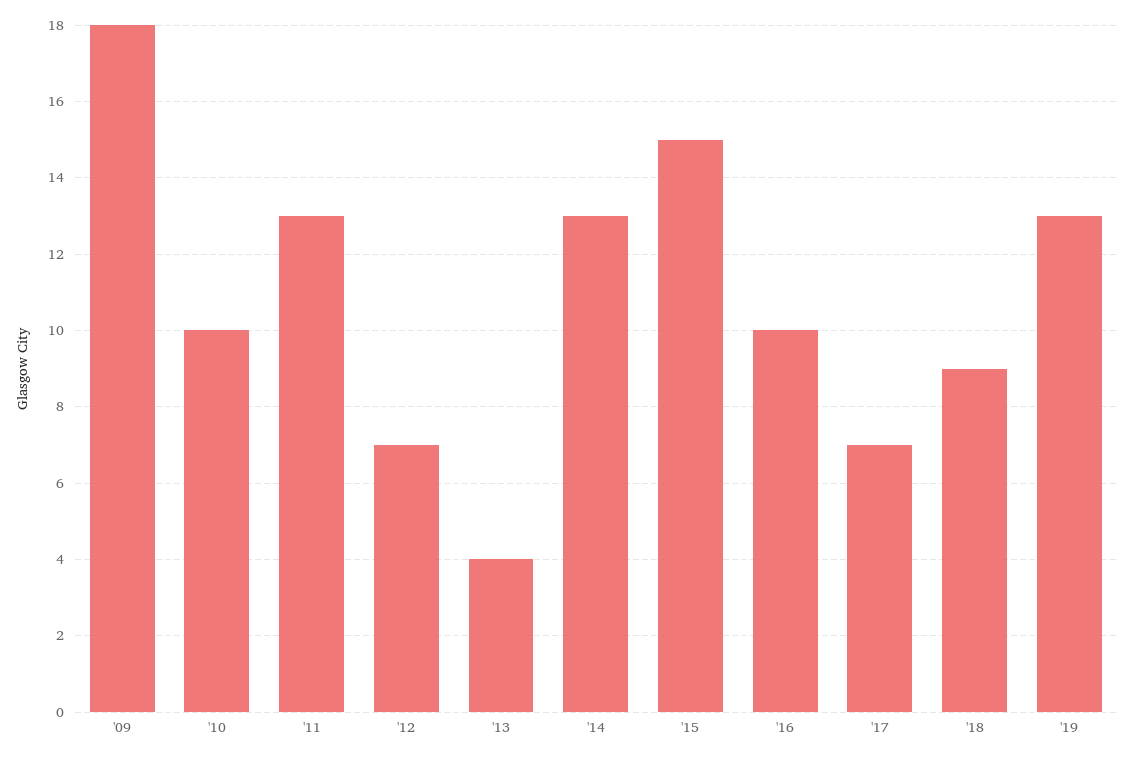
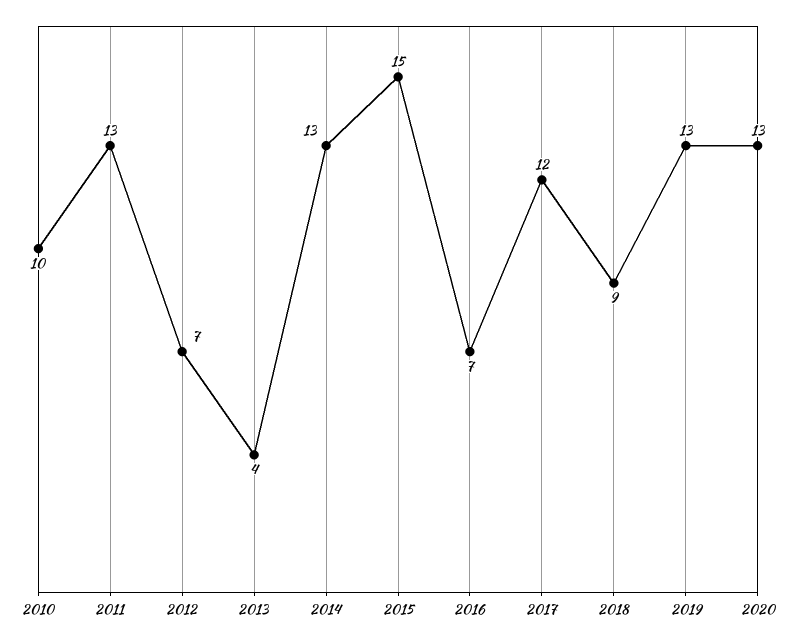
'09: 18 -> none
'16: 10 -> 7
'17: 7 -> 12
2020: none -> 13

